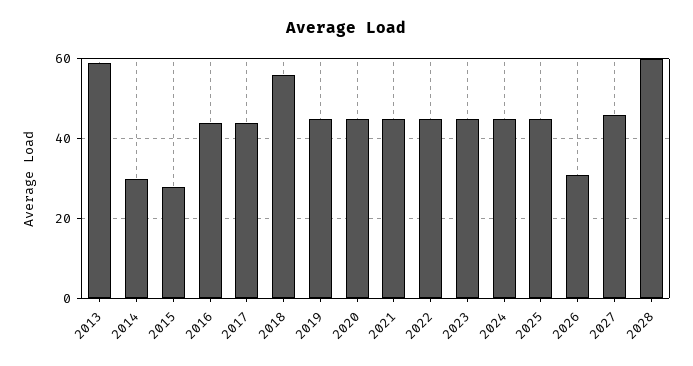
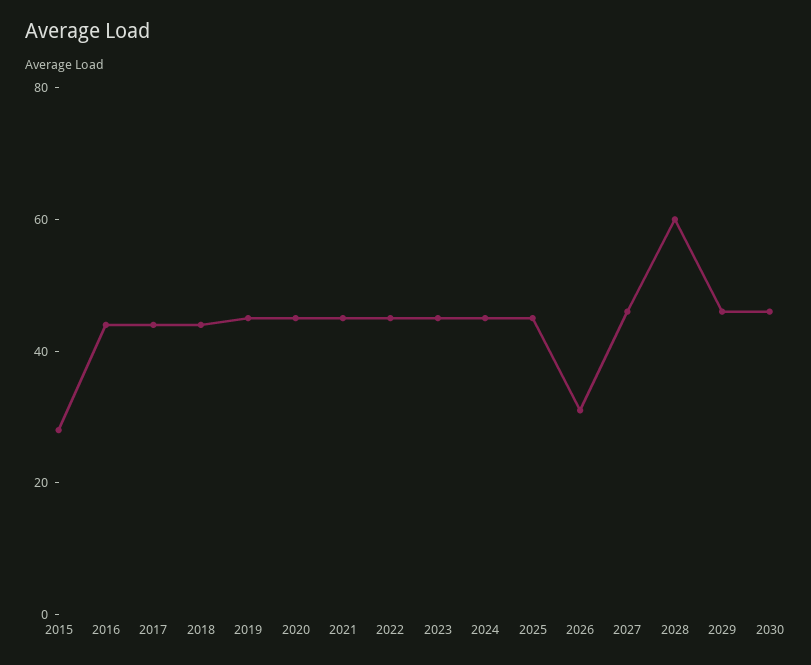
2013: 60 -> none
2014: 30 -> none
2018: 55 -> 45
2029: none -> 45
2030: none -> 45

